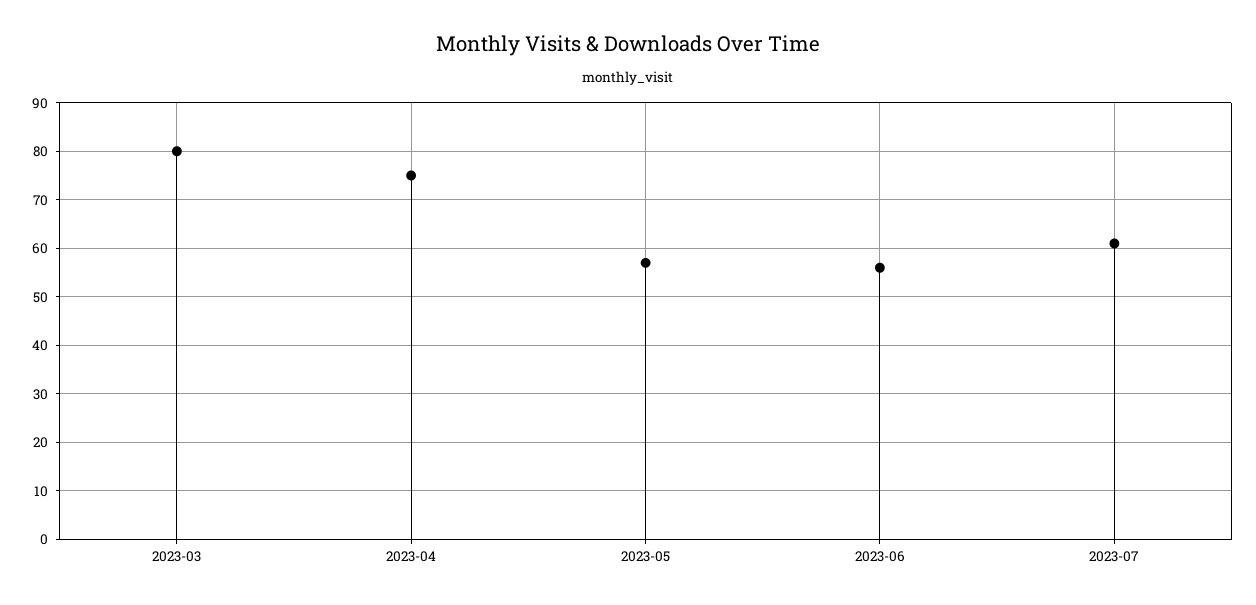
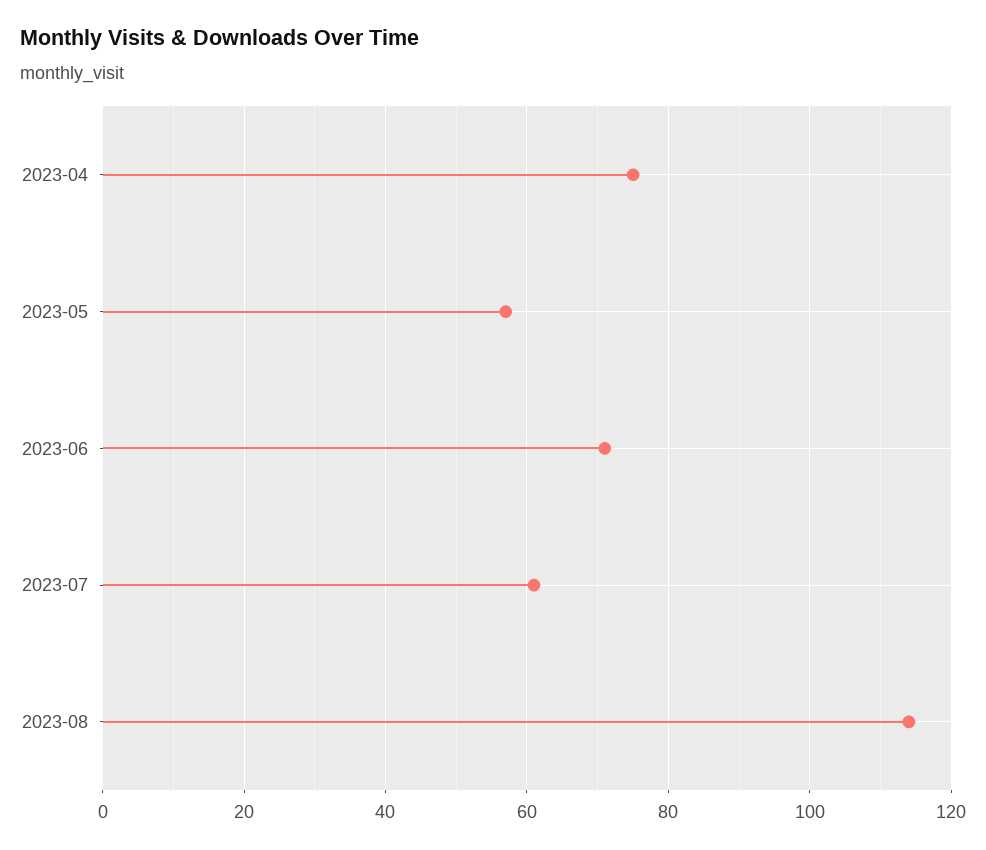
2023-03: 80 -> none
2023-06: 55 -> 70
2023-08: none -> 115

